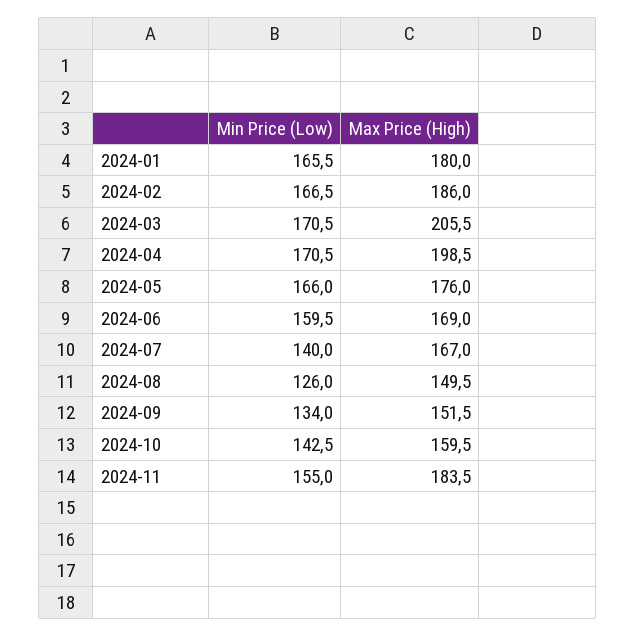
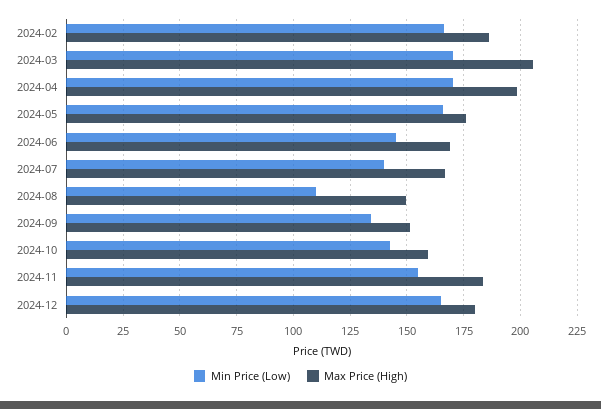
Min Price (Low), 2024-01: 165.5 -> none
Max Price (High), 2024-01: 180 -> none
Min Price (Low), 2024-06: 159.5 -> 145
Min Price (Low), 2024-08: 126 -> 110
Min Price (Low), 2024-12: none -> 165
Max Price (High), 2024-12: none -> 180

